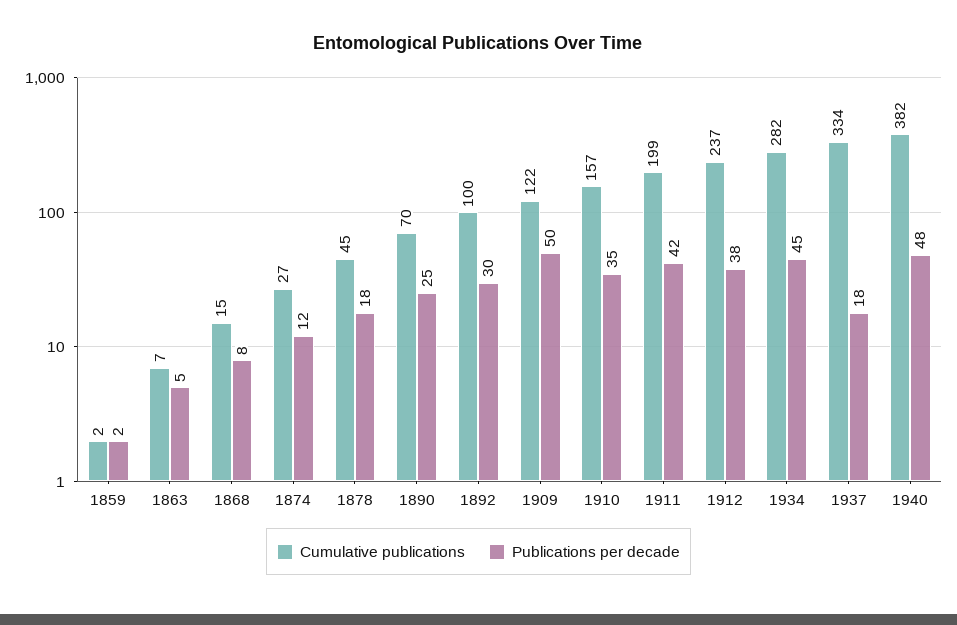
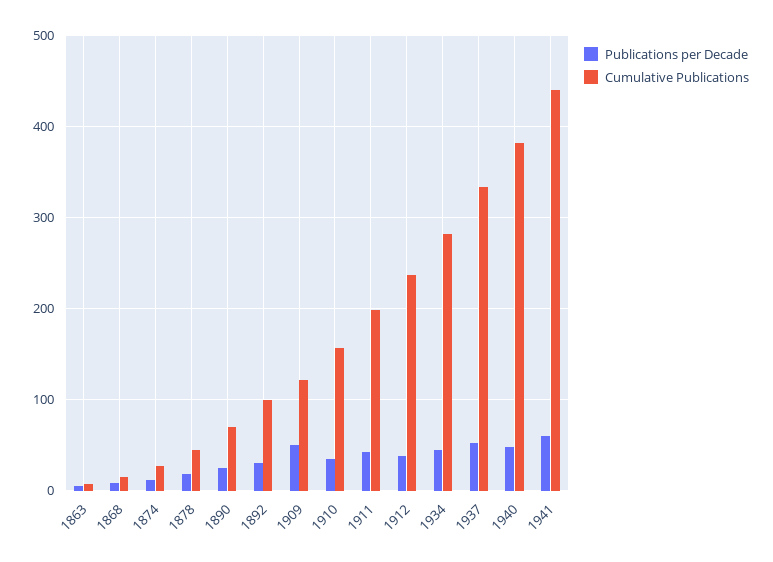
Cumulative publications, 1859: 2 -> none
Publications per decade, 1859: 2 -> none
Publications per decade, 1937: 18 -> 50
Publications per decade, 1941: none -> 60
Cumulative publications, 1941: none -> 440

